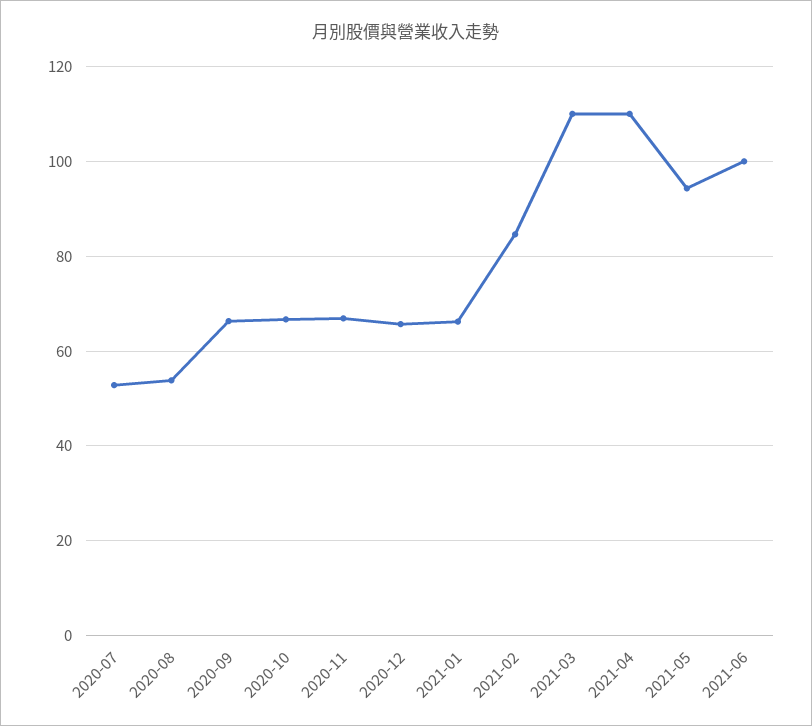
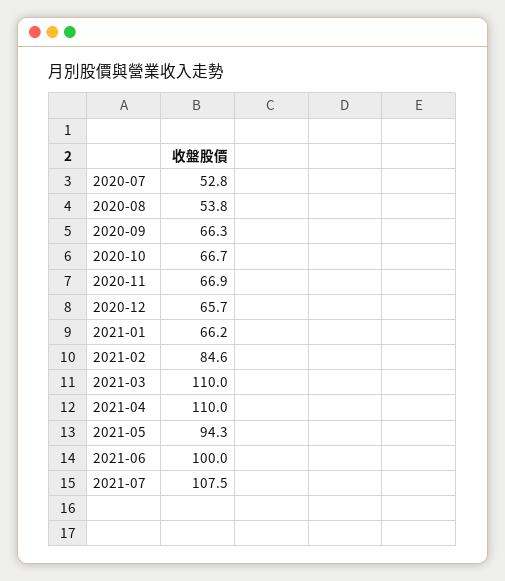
2021-07: none -> 107.5

